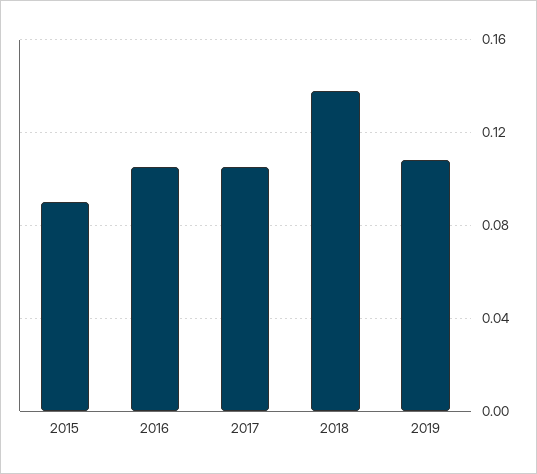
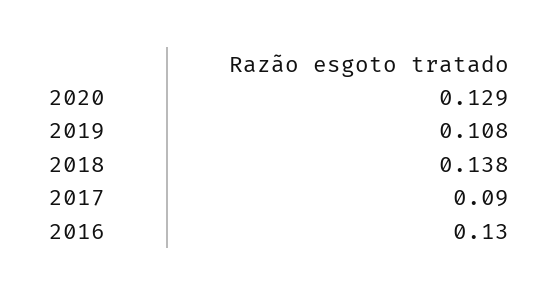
2015: 0.09 -> none
2016: 0.105 -> 0.13
2017: 0.105 -> 0.09
2020: none -> 0.129

